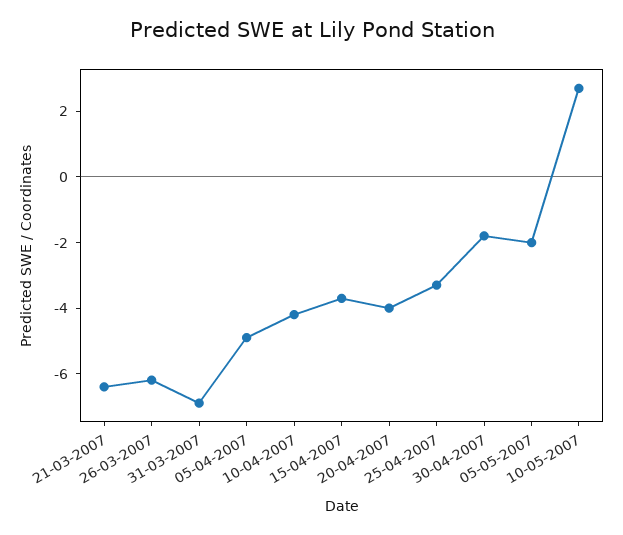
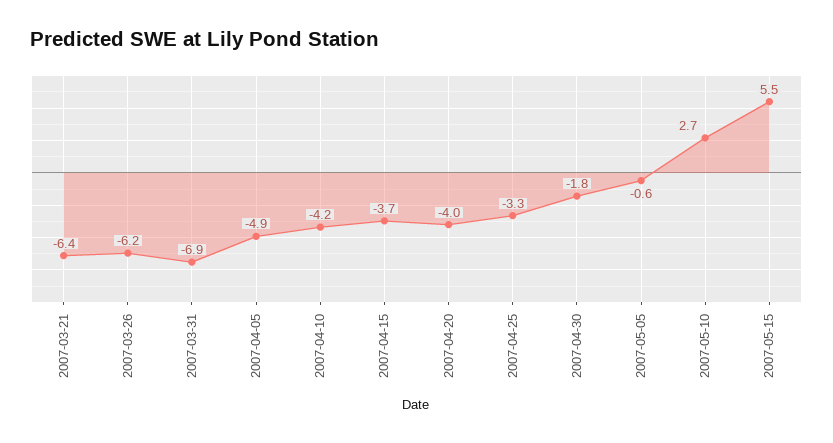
05-05-2007: -2 -> -0.6
2007-05-15: none -> 5.5

